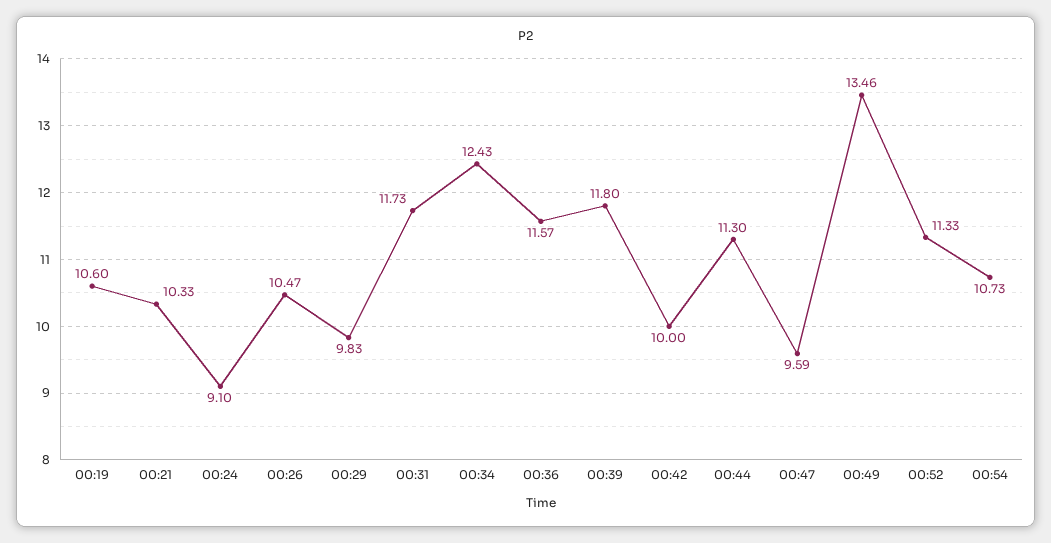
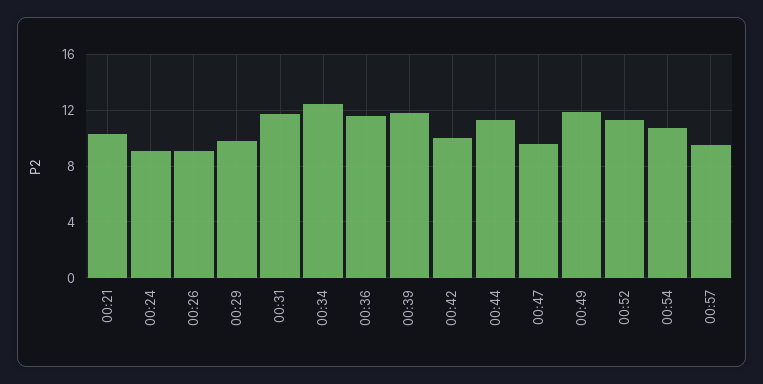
00:19: 10.6 -> none
00:26: 10.47 -> 9
00:49: 13.46 -> 12
00:57: none -> 9.5

